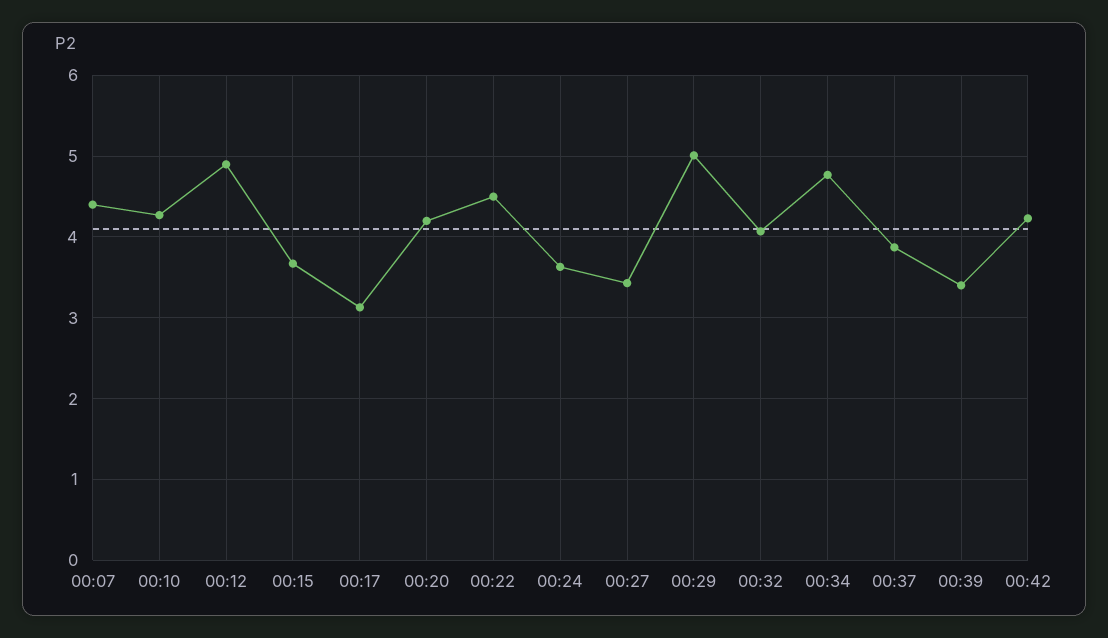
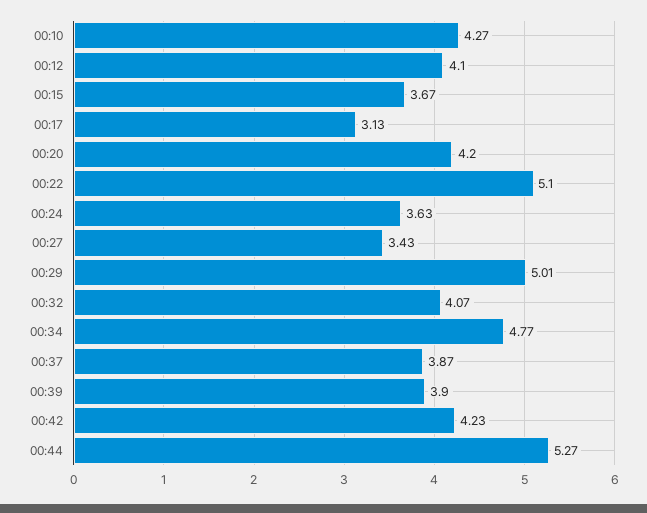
00:07: 4.4 -> none
00:12: 4.9 -> 4.1
00:22: 4.5 -> 5.1
00:39: 3.4 -> 3.9
00:44: none -> 5.27

